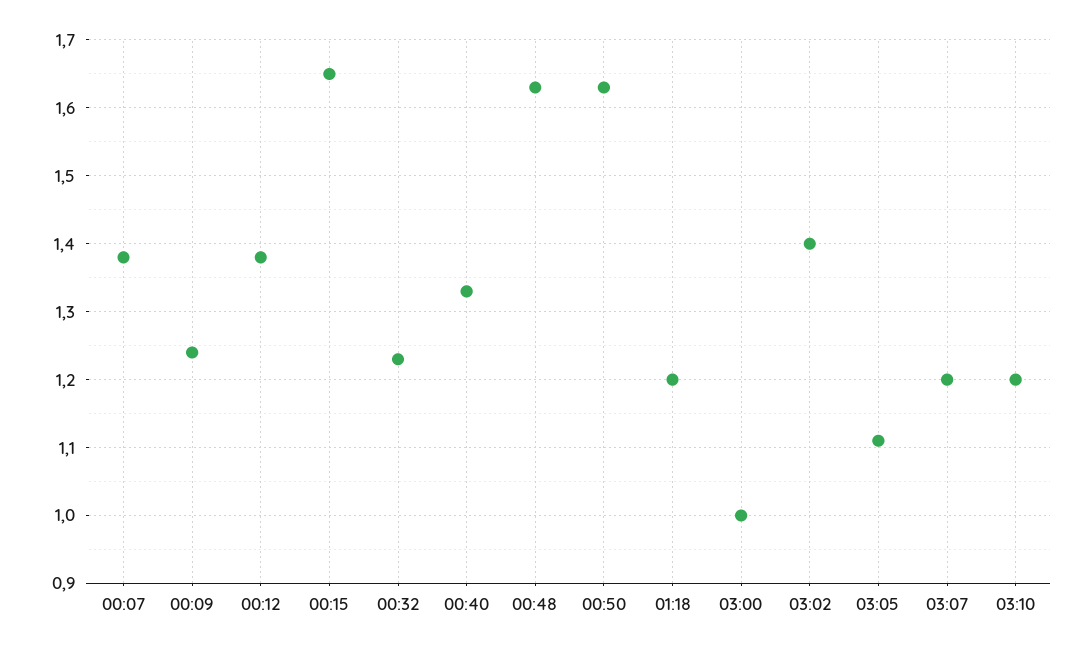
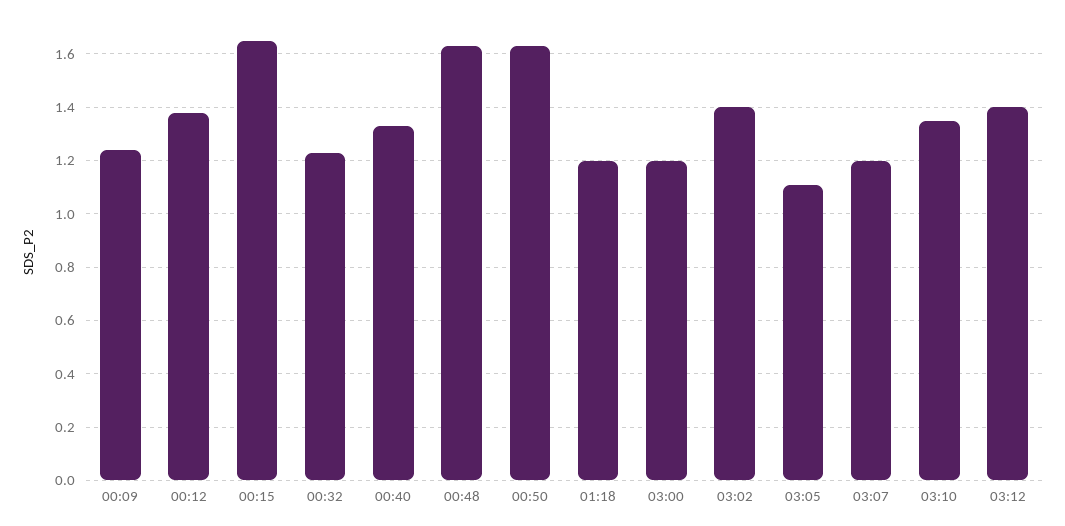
00:07: 1.38 -> none
03:00: 1 -> 1.2
03:10: 1.2 -> 1.35
03:12: none -> 1.4

